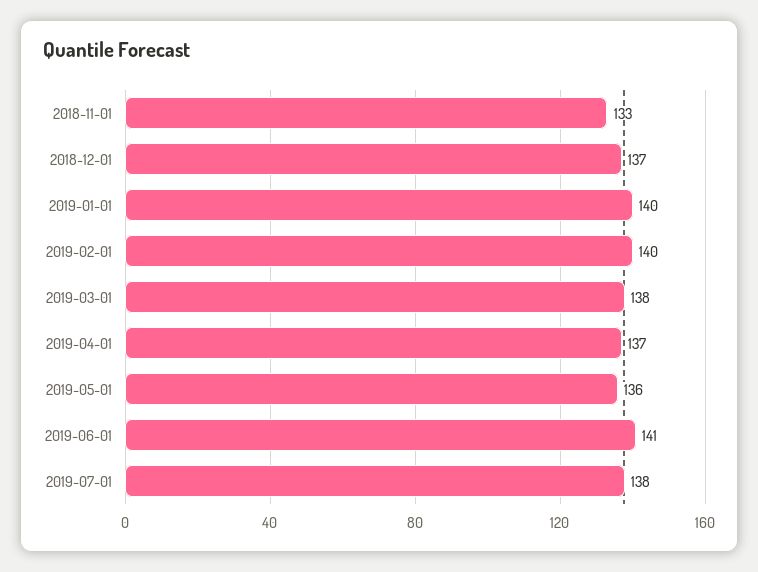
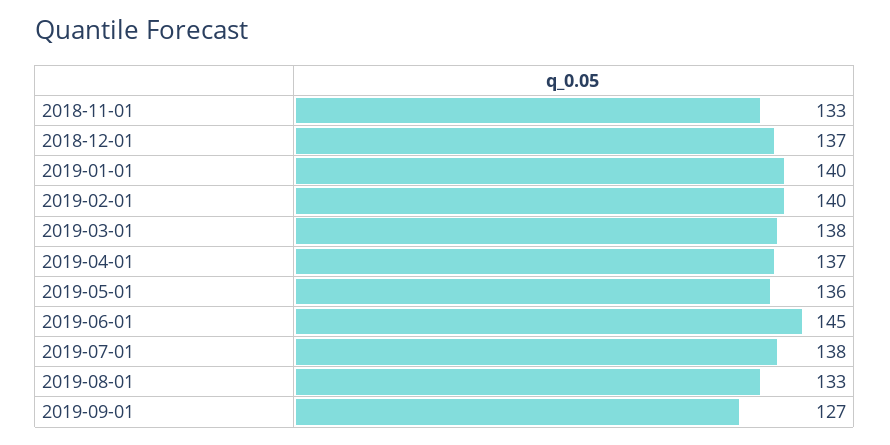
2019-06-01: 141 -> 145
2019-08-01: none -> 133
2019-09-01: none -> 127

